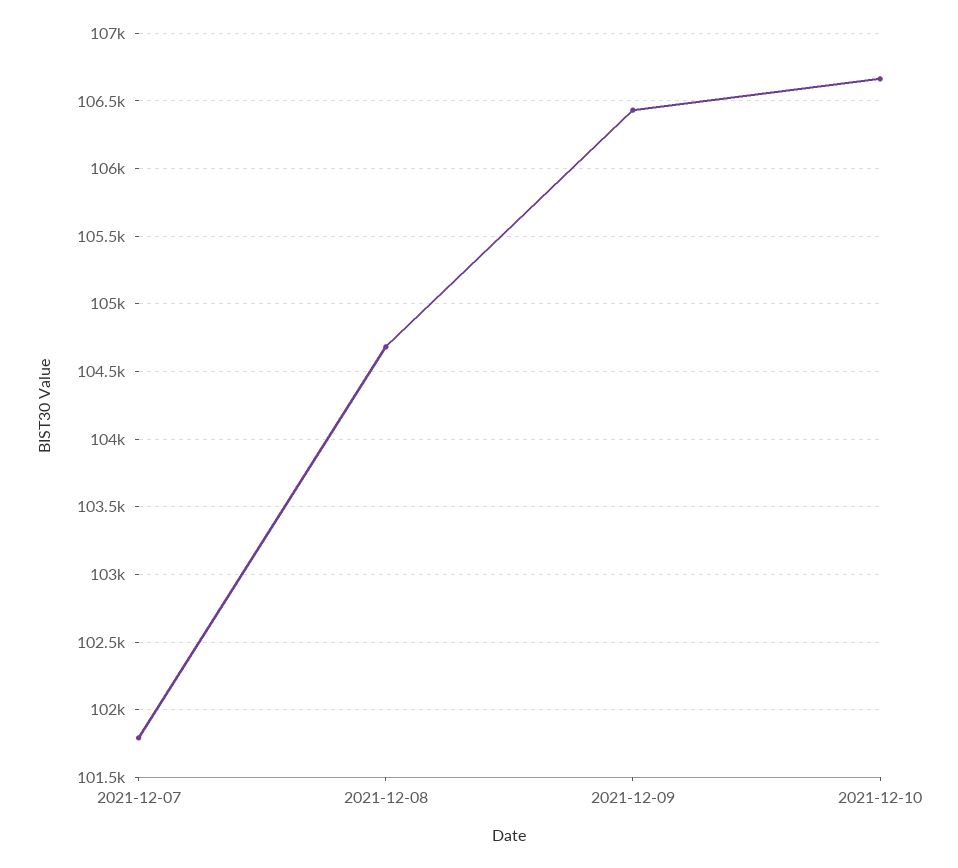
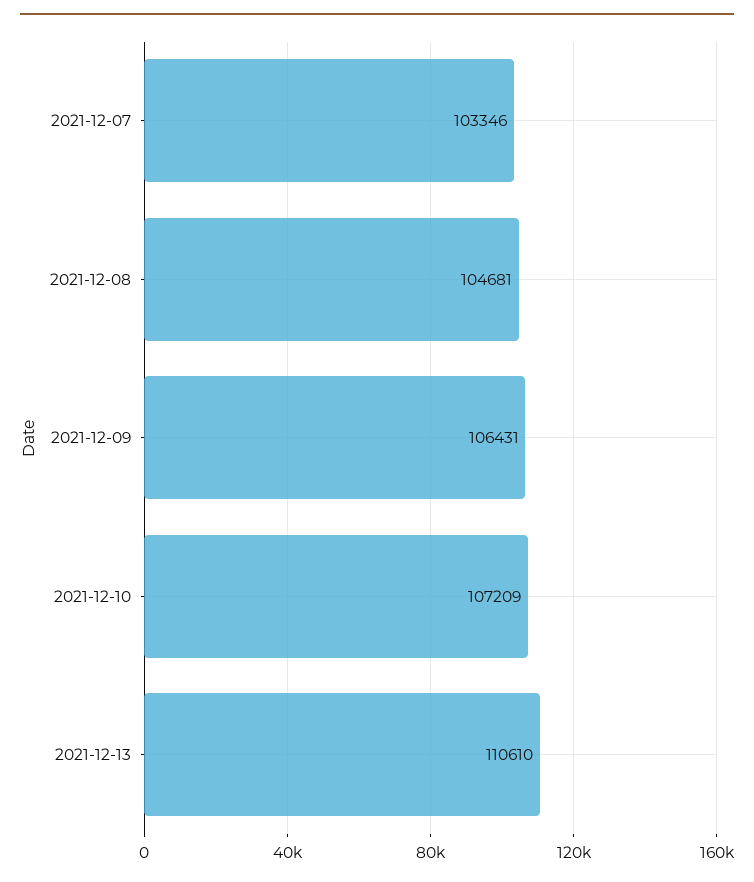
2021-12-07: 101800 -> 103346
2021-12-10: 106650 -> 107209
2021-12-13: none -> 110610

